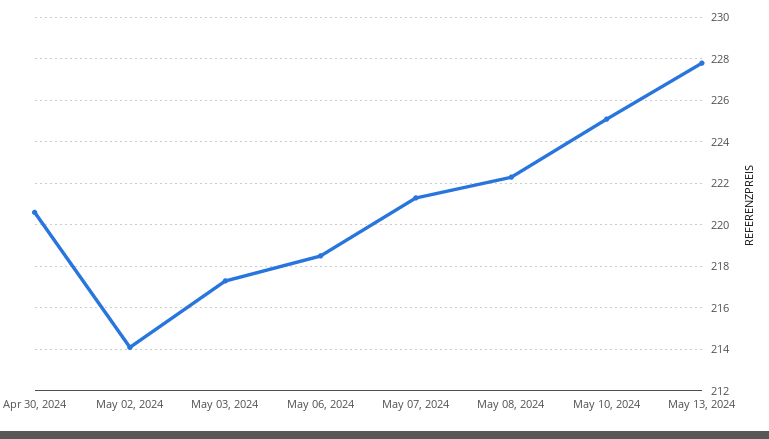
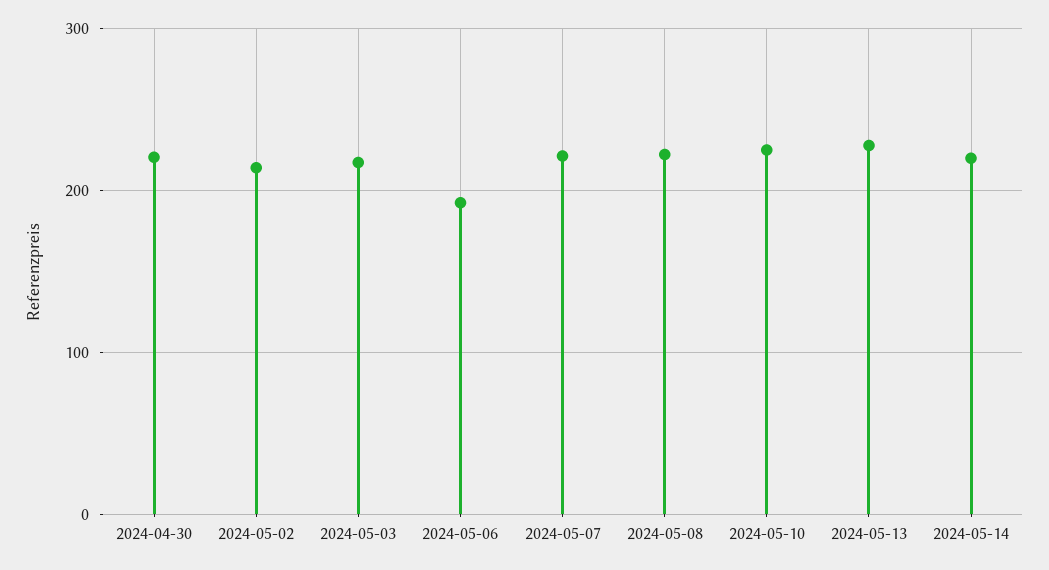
May 06, 2024: 218.5 -> 190
2024-05-14: none -> 220

